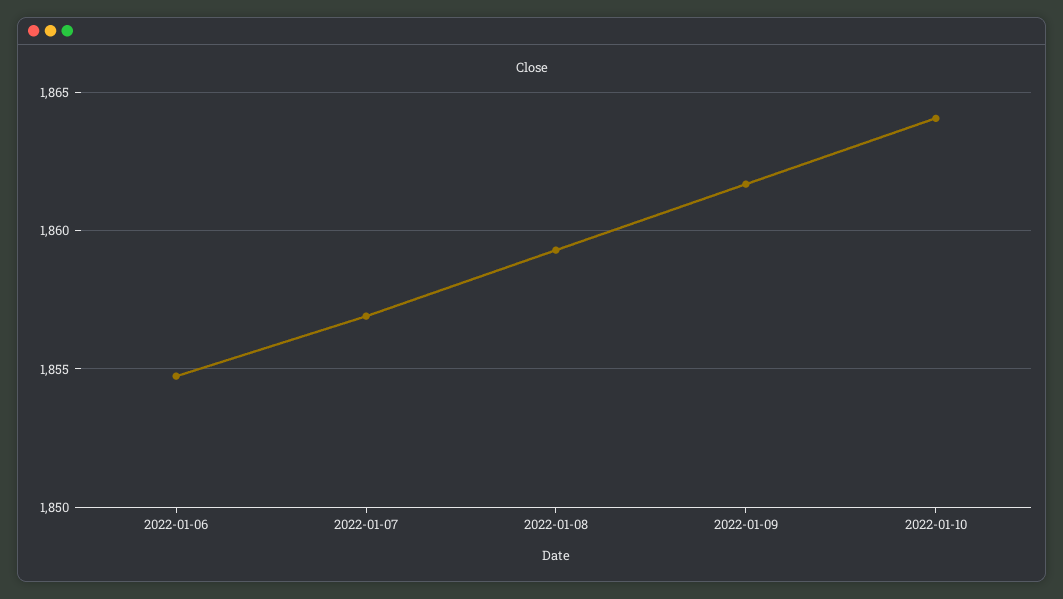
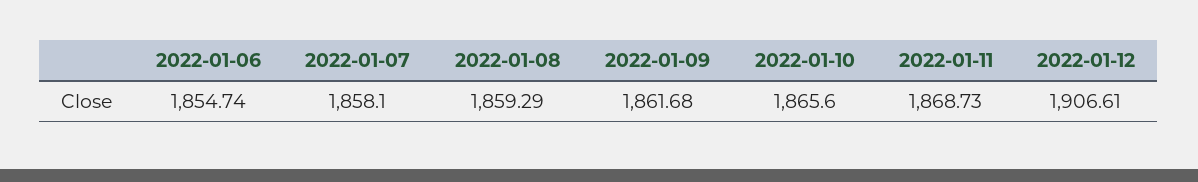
2022-01-07: 1857 -> 1858.1
2022-01-10: 1864 -> 1865.6
2022-01-11: none -> 1868.73
2022-01-12: none -> 1906.61

